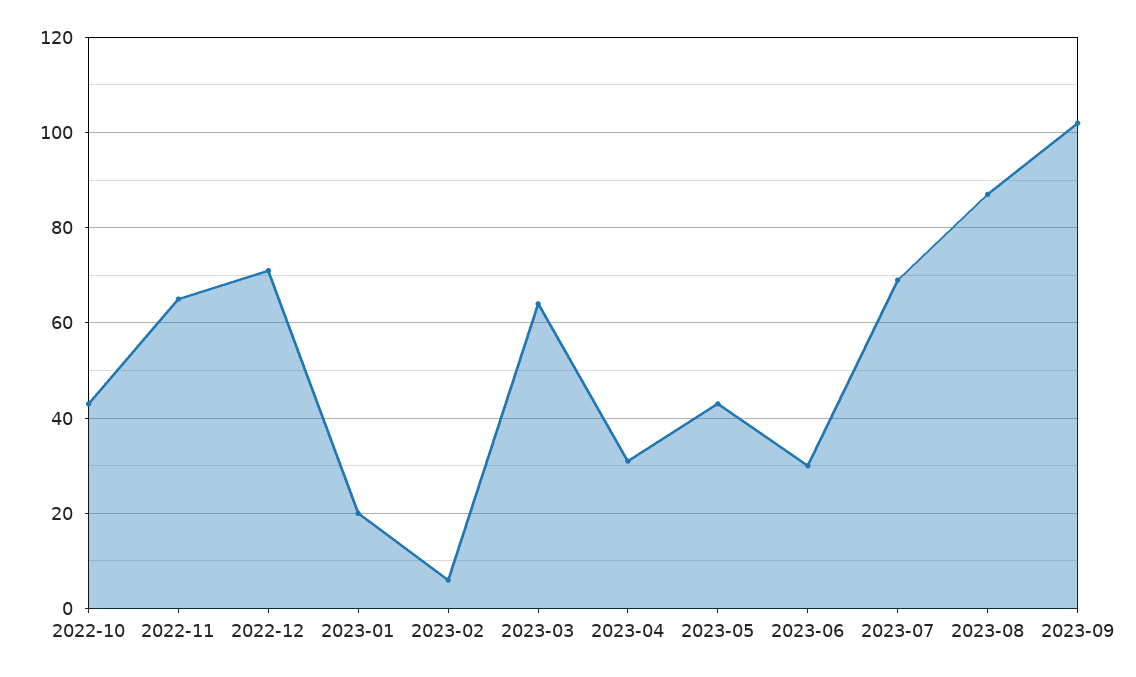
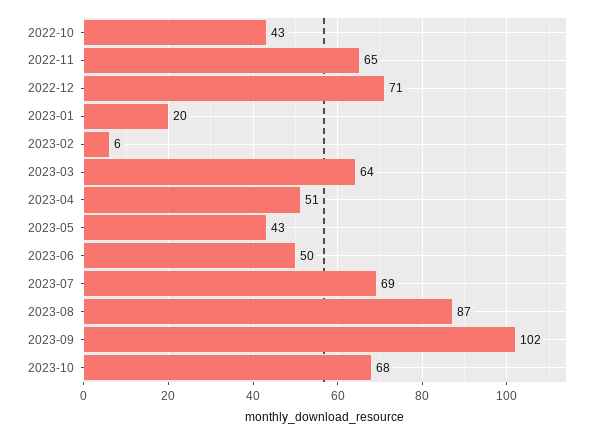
2023-04: 30 -> 51
2023-06: 30 -> 50
2023-10: none -> 68

